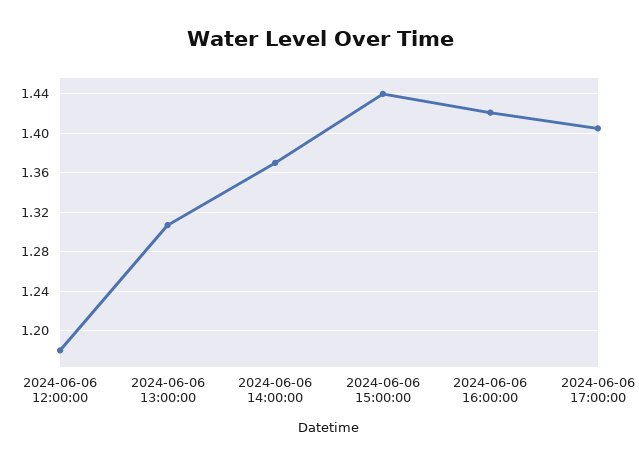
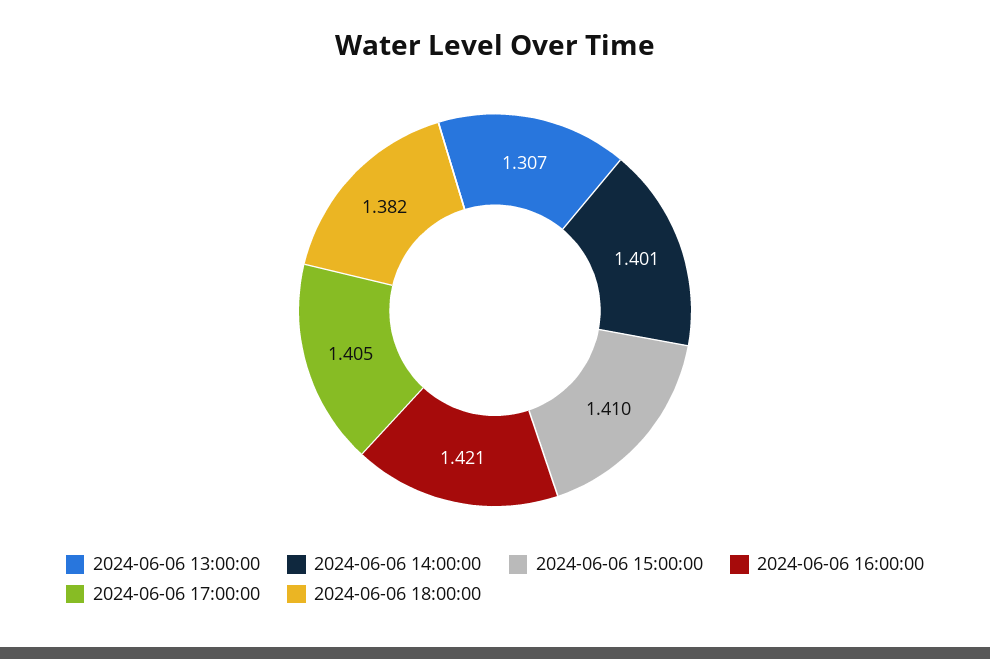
2024-06-06 12:00:00: 1.18 -> none
2024-06-06 14:00:00: 1.37 -> 1.401
2024-06-06 15:00:00: 1.44 -> 1.41
2024-06-06 18:00:00: none -> 1.382

